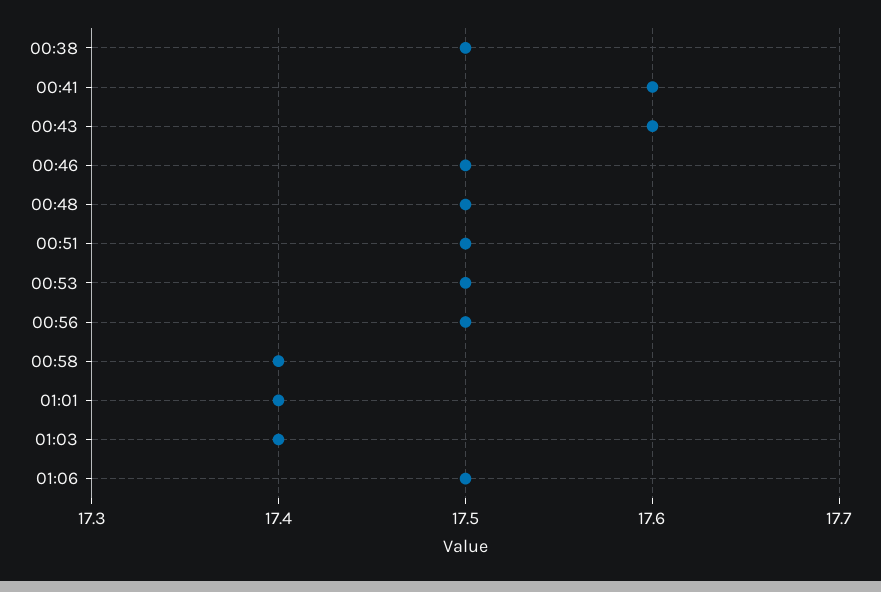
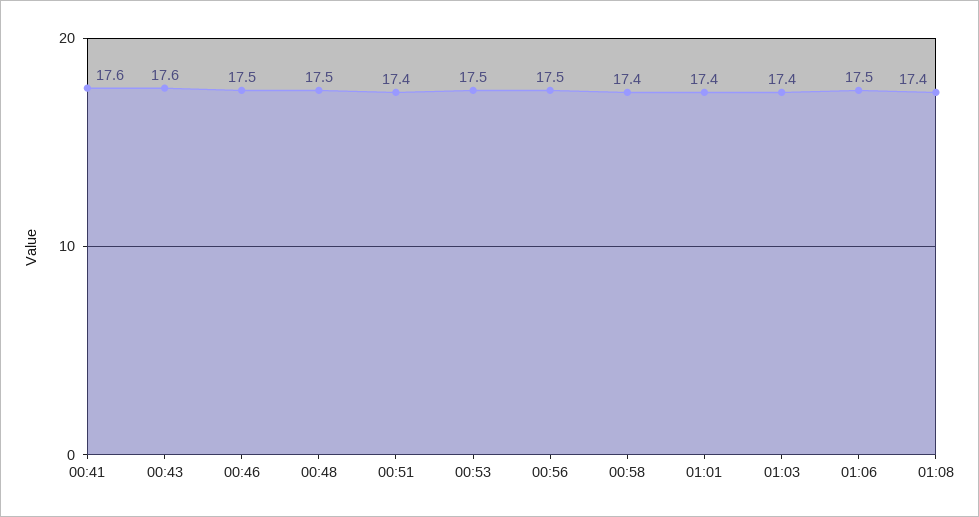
00:38: 17.5 -> none
00:51: 17.5 -> 17.4
01:08: none -> 17.4

